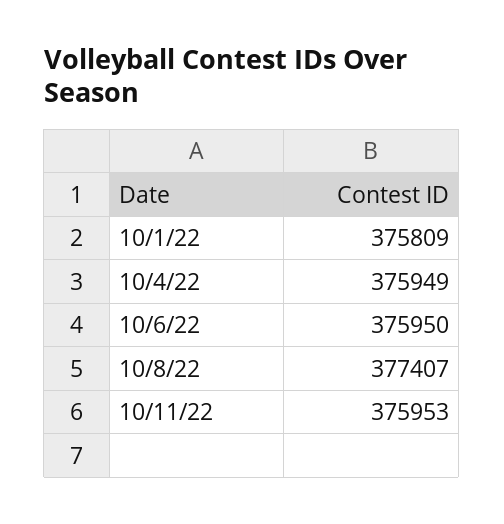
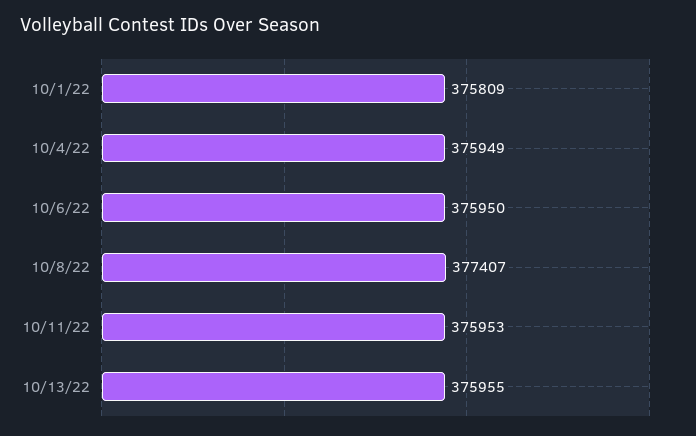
10/13/22: none -> 375955

